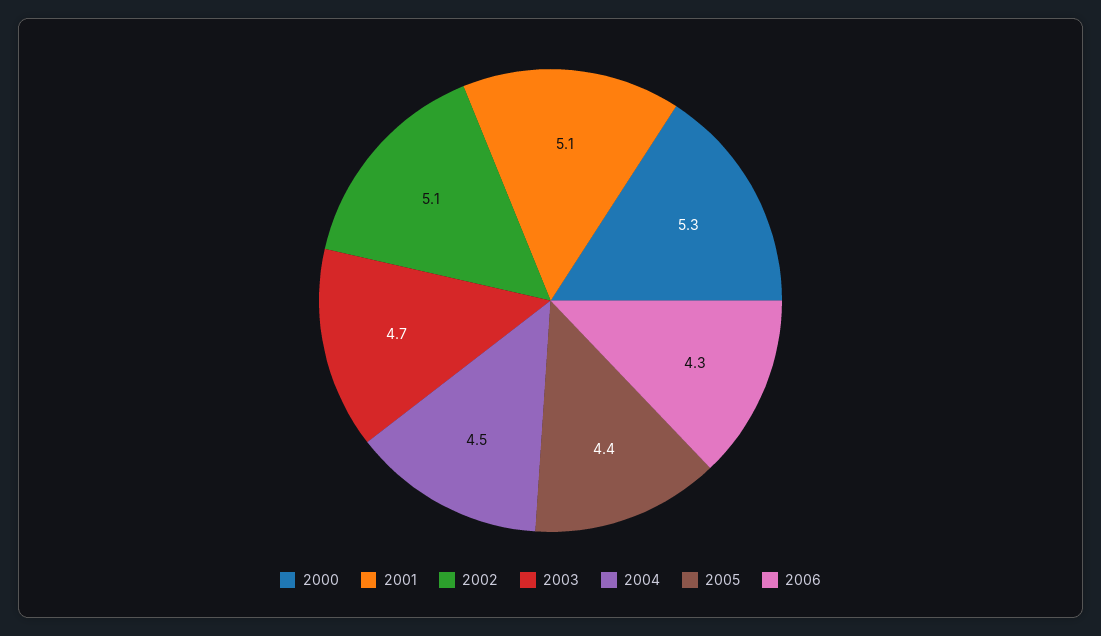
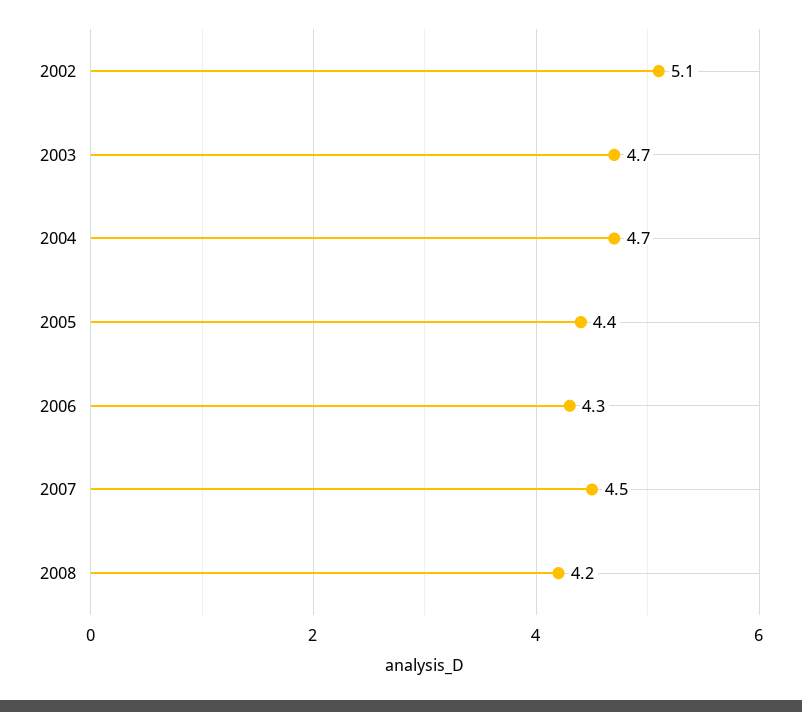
2000: 5.3 -> none
2001: 5.1 -> none
2004: 4.5 -> 4.7
2007: none -> 4.5
2008: none -> 4.2

